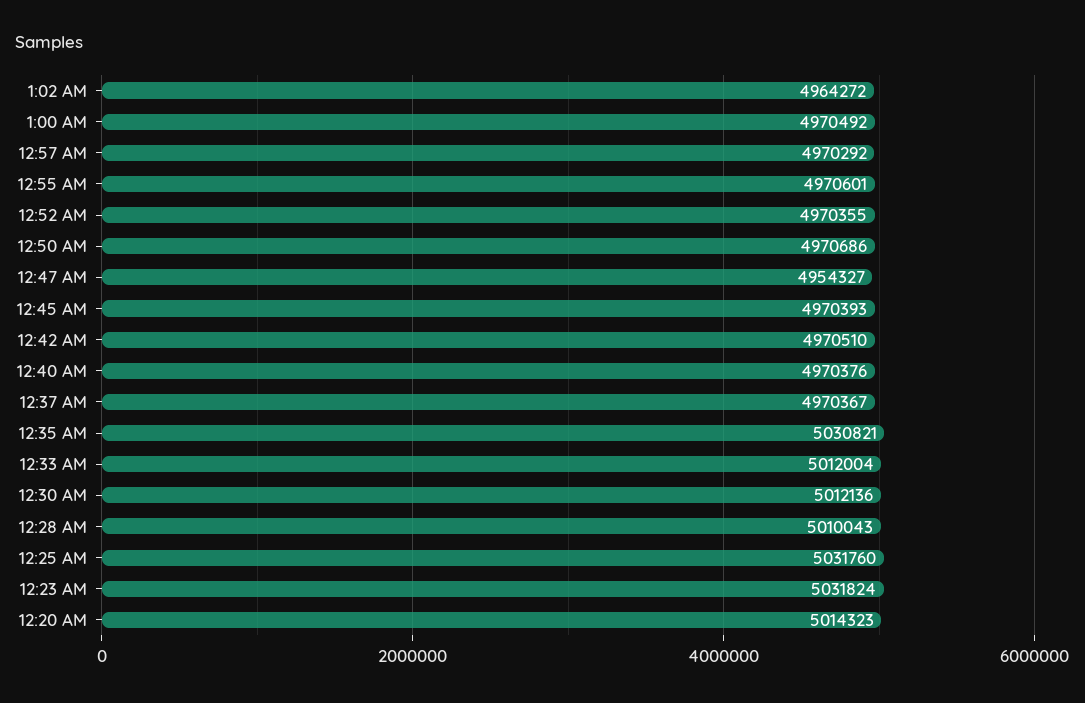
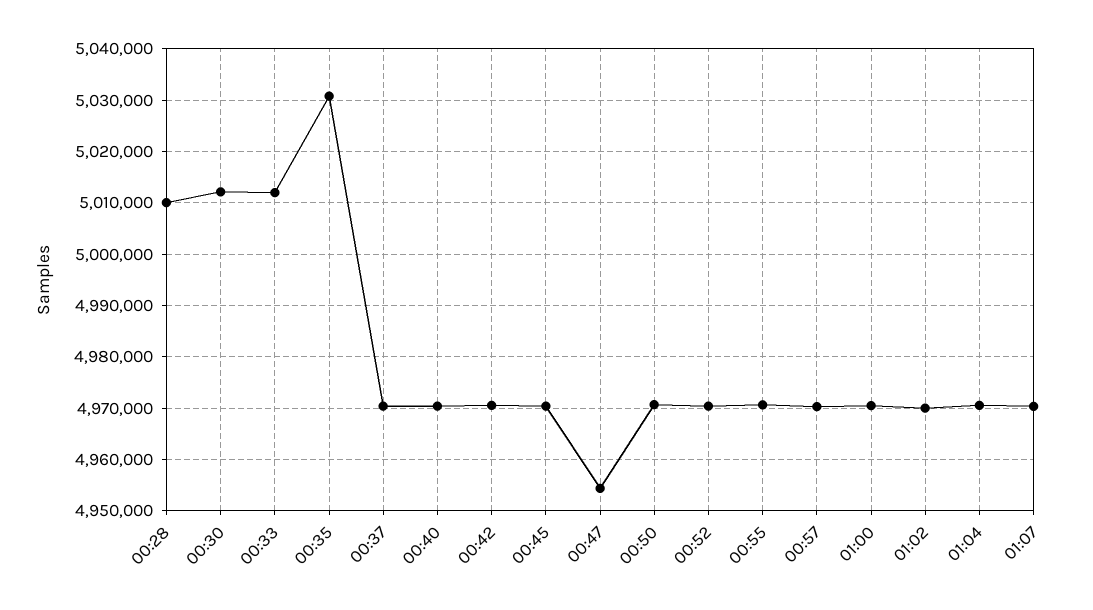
1:02 AM: 4964272 -> 4970000
12:25 AM: 5031760 -> none
12:23 AM: 5031824 -> none
12:20 AM: 5014323 -> none
01:04: none -> 4970000
01:07: none -> 4970000

